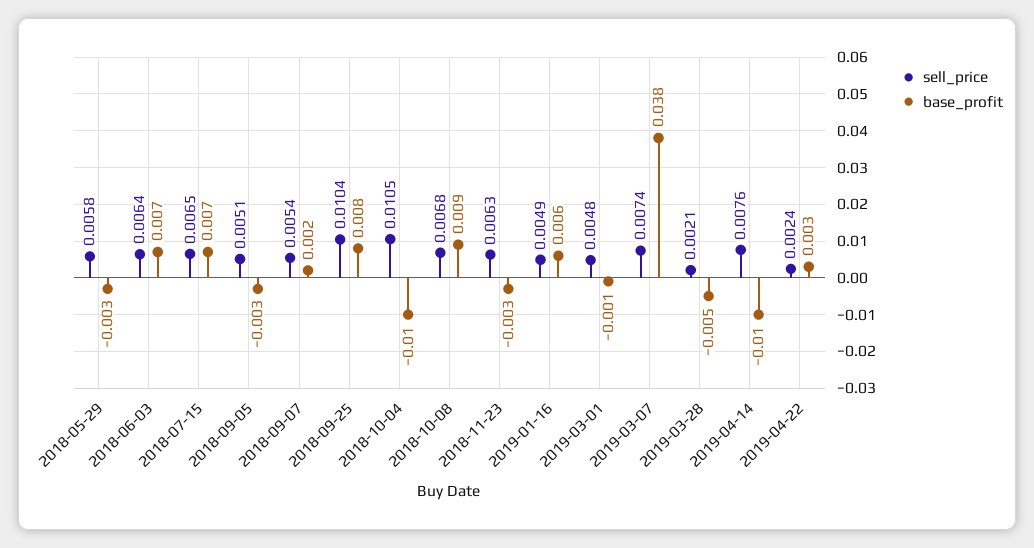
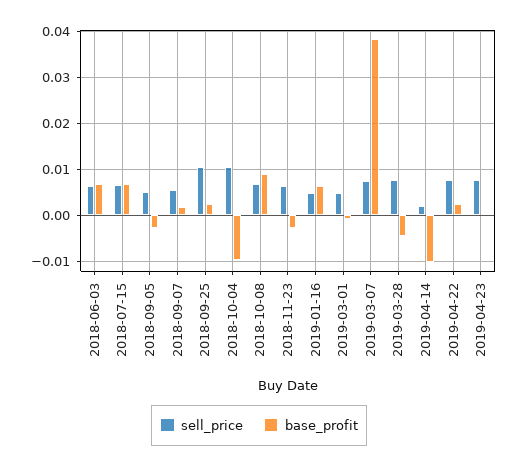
sell_price, 2018-05-29: 0.0058 -> none
base_profit, 2018-05-29: -0.003 -> none
base_profit, 2018-09-25: 0.008 -> 0.002
sell_price, 2019-03-28: 0.0021 -> 0.008
sell_price, 2019-04-14: 0.0076 -> 0.002
sell_price, 2019-04-22: 0.0024 -> 0.008
sell_price, 2019-04-23: none -> 0.008
base_profit, 2019-04-23: none -> 0

